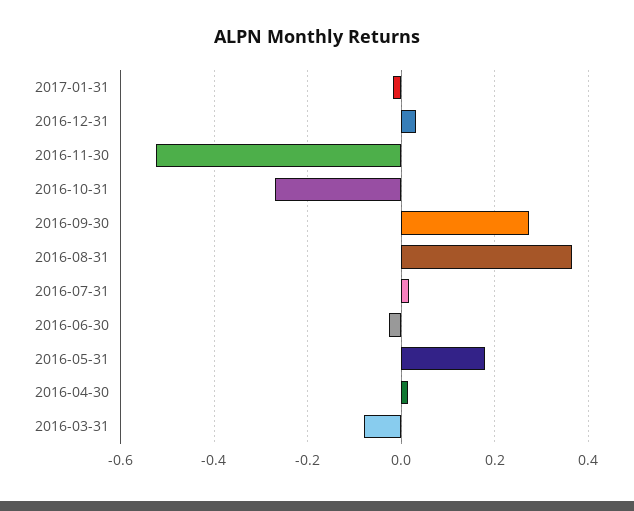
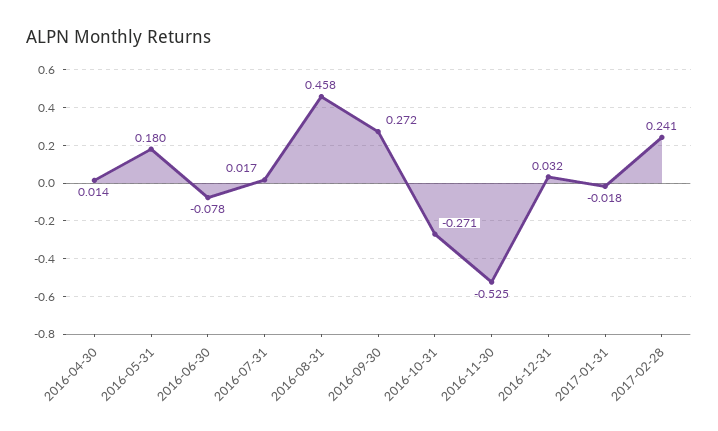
2016-08-31: 0.36 -> 0.458
2016-06-30: -0.02 -> -0.078
2016-03-31: -0.08 -> none
2017-02-28: none -> 0.241

